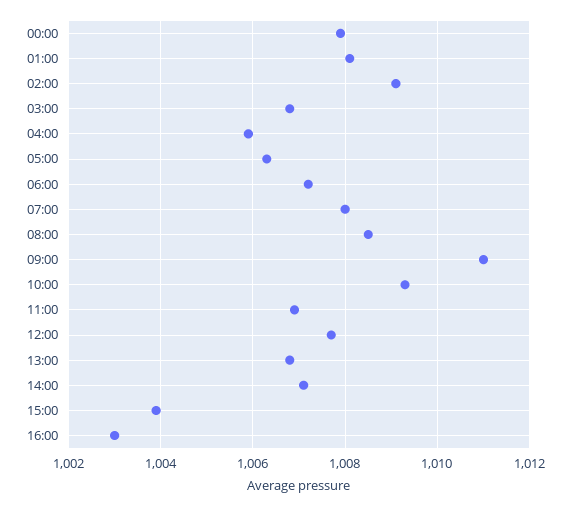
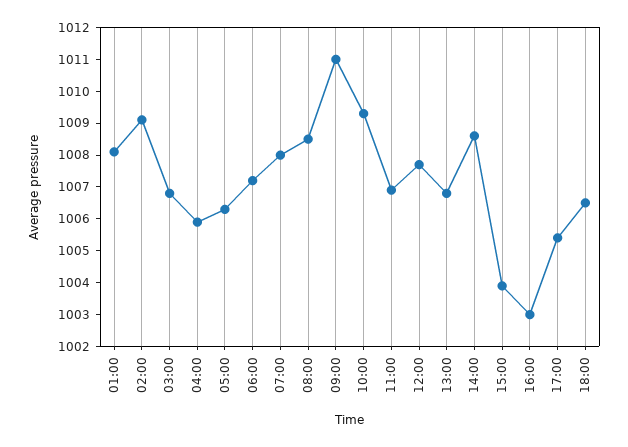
00:00: 1008 -> none
14:00: 1007 -> 1008.5
17:00: none -> 1005.5
18:00: none -> 1006.5

